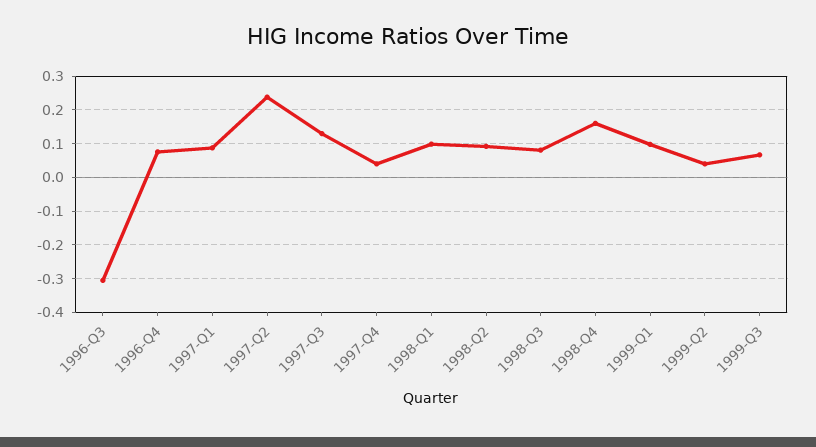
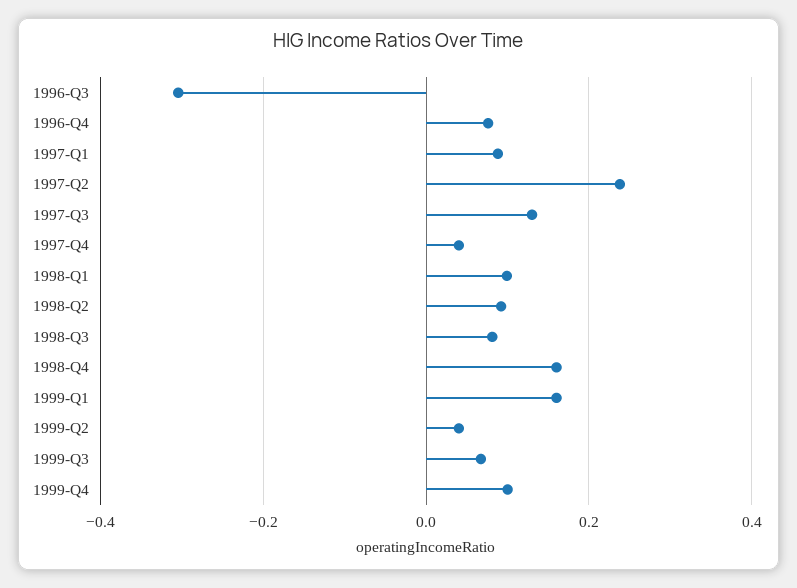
1999-Q1: 0.1 -> 0.16
1999-Q4: none -> 0.1

